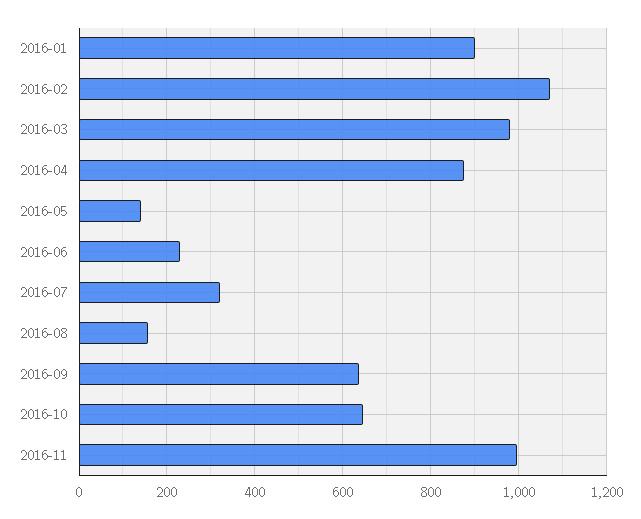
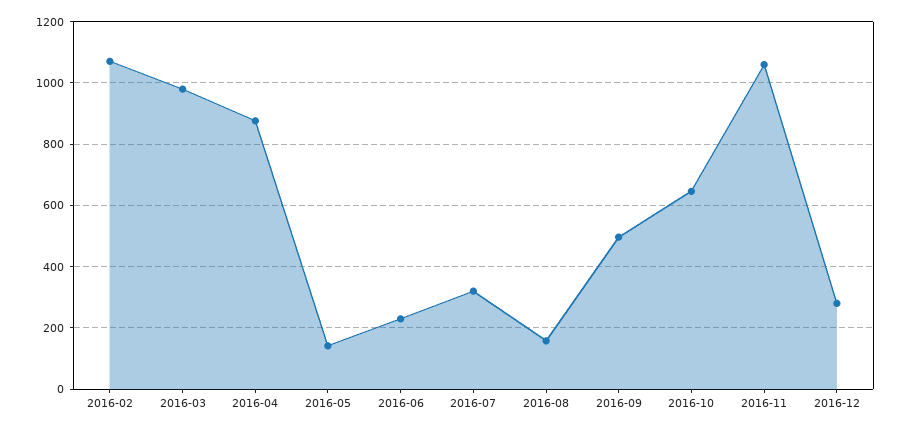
2016-01: 900 -> none
2016-09: 640 -> 500
2016-11: 1000 -> 1060
2016-12: none -> 280

